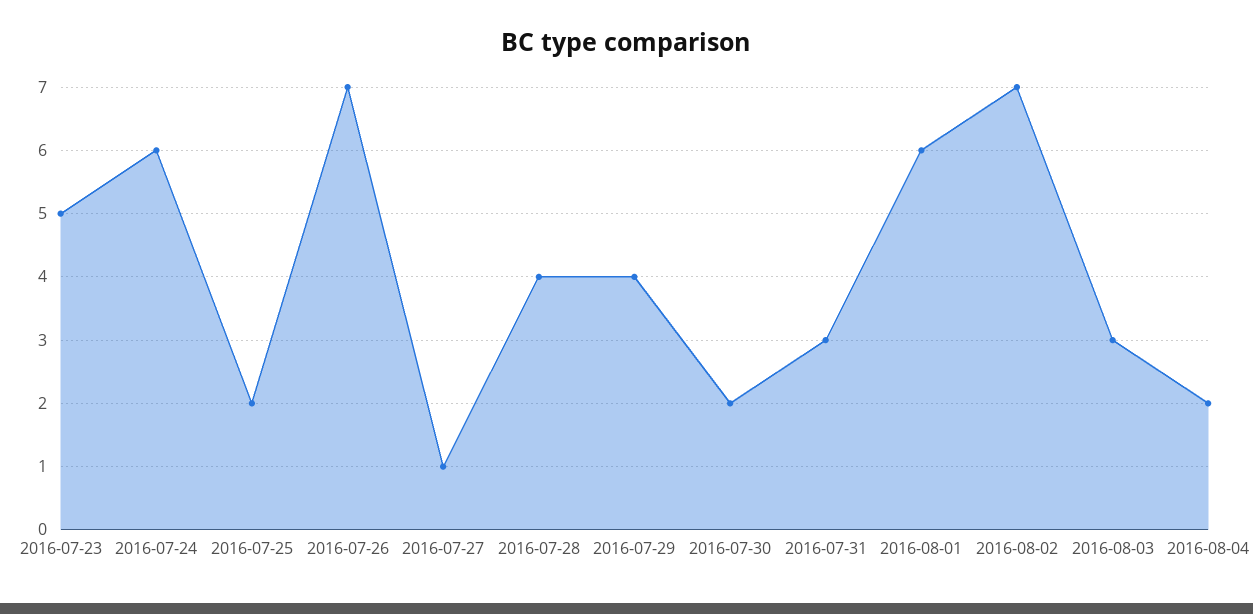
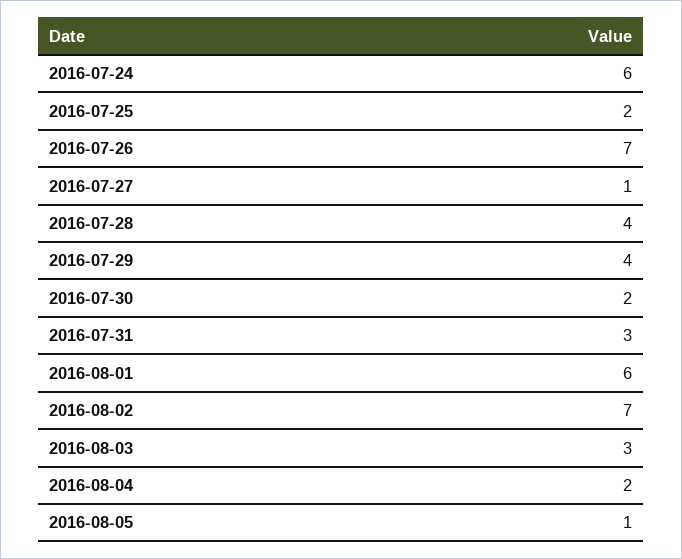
2016-07-23: 5 -> none
2016-08-05: none -> 1

